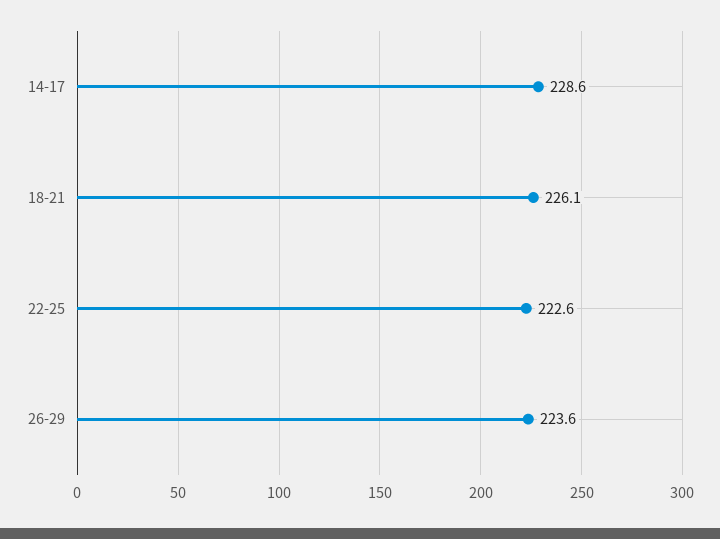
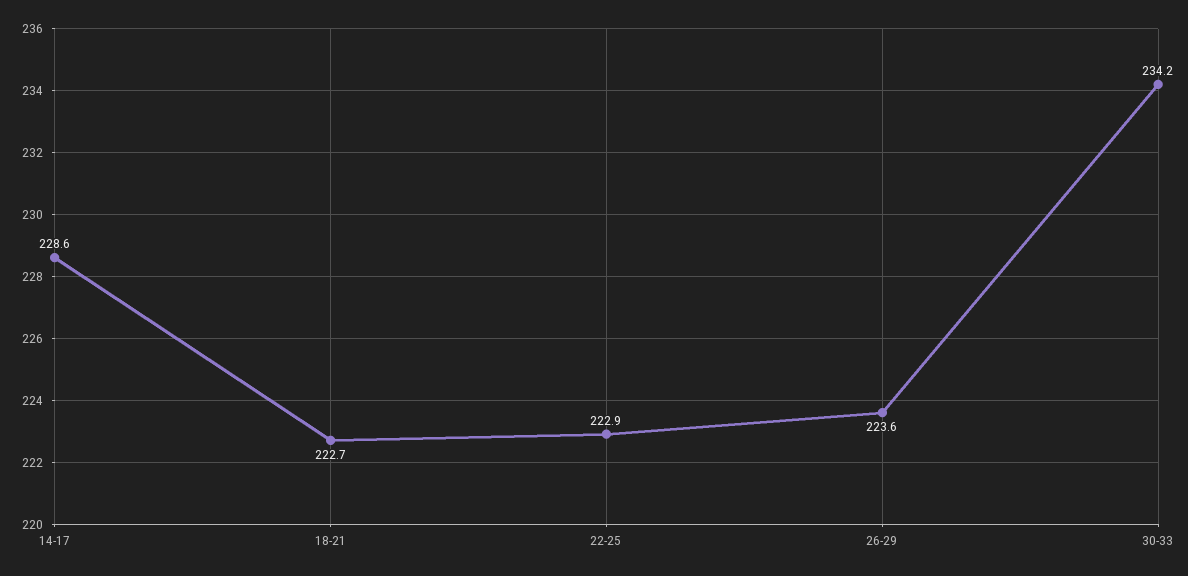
18-21: 226.1 -> 222.7
22-25: 222.6 -> 222.9
30-33: none -> 234.2

